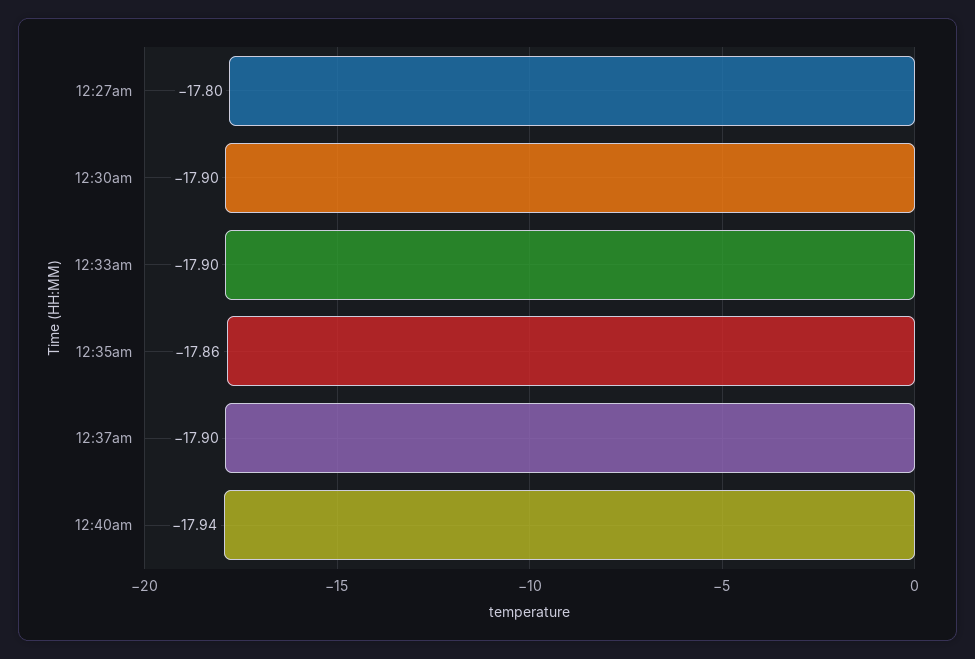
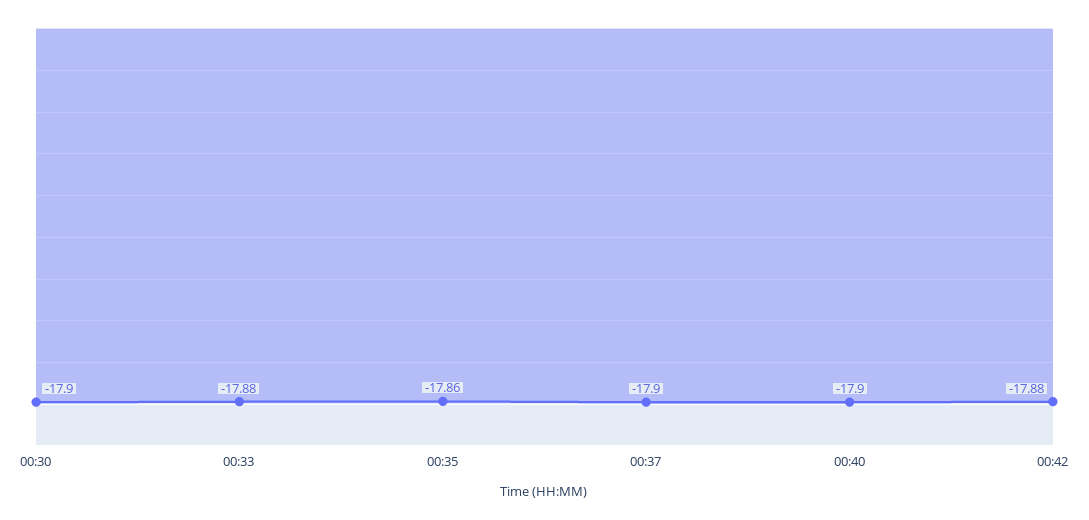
12:27am: -17.8 -> none
12:33am: -17.9 -> -17.88
12:40am: -17.94 -> -17.9
00:42: none -> -17.88

